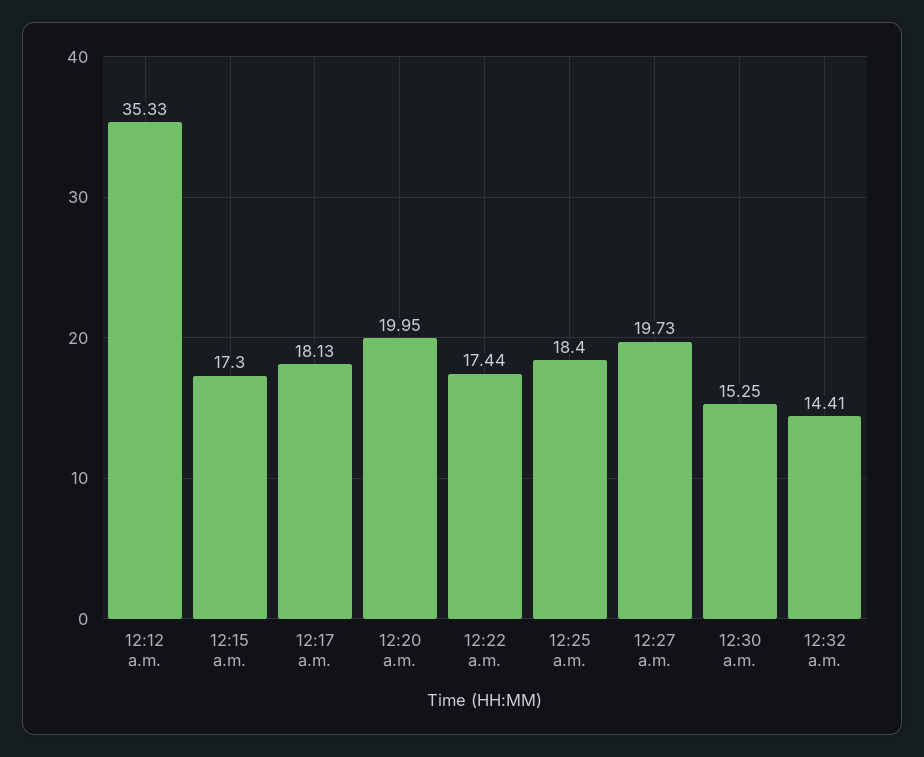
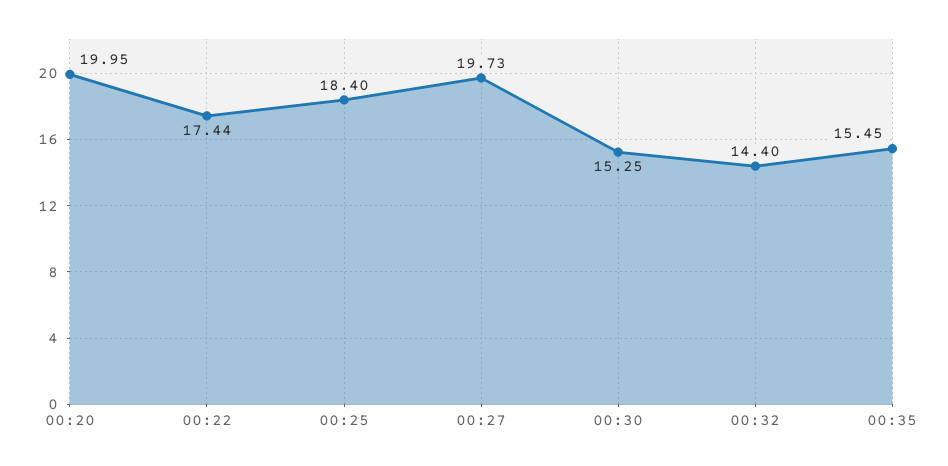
12:12 a.m.: 35.33 -> none
12:15 a.m.: 17.3 -> none
12:17 a.m.: 18.13 -> none
12:32 a.m.: 14.41 -> 14.4
00:35: none -> 15.45

